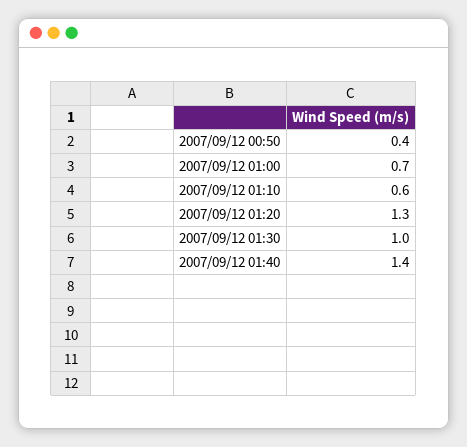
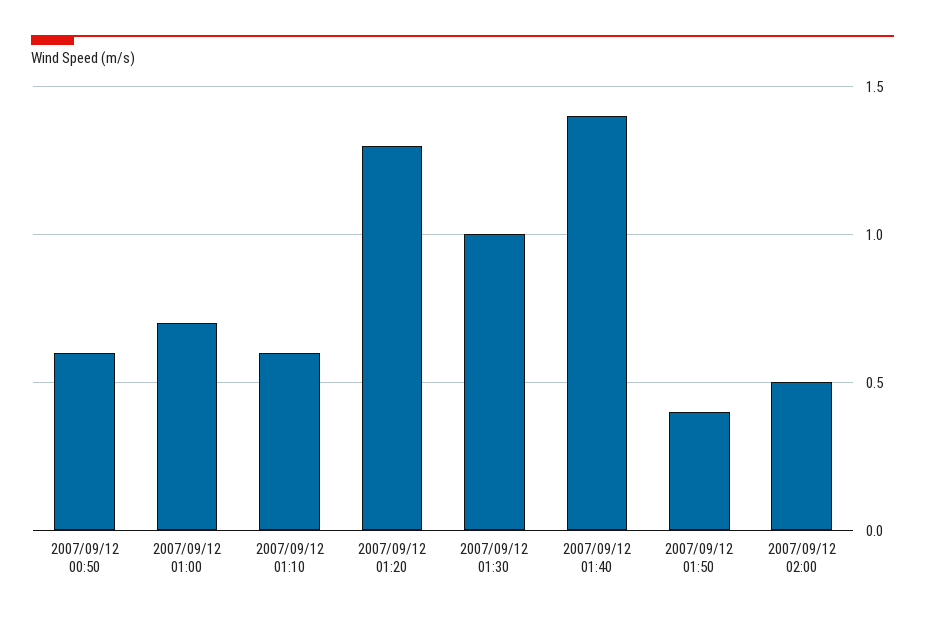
2007/09/12 00:50: 0.4 -> 0.6
2007/09/12 01:50: none -> 0.4
2007/09/12 02:00: none -> 0.5

